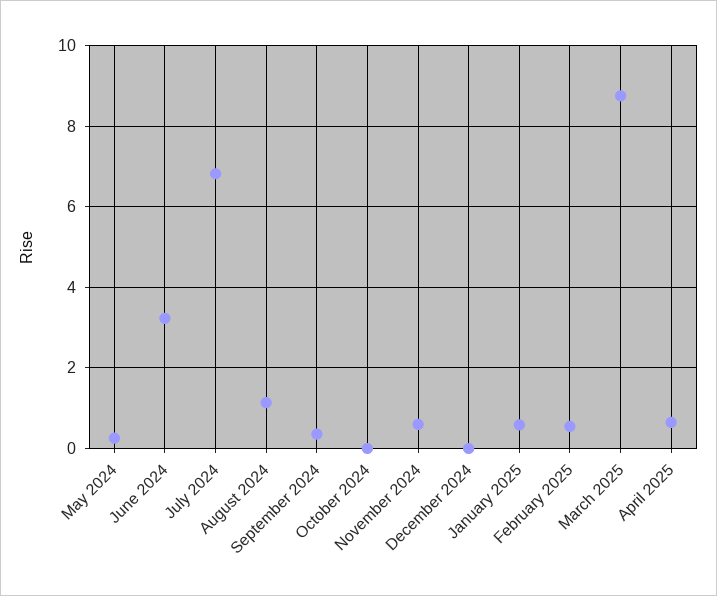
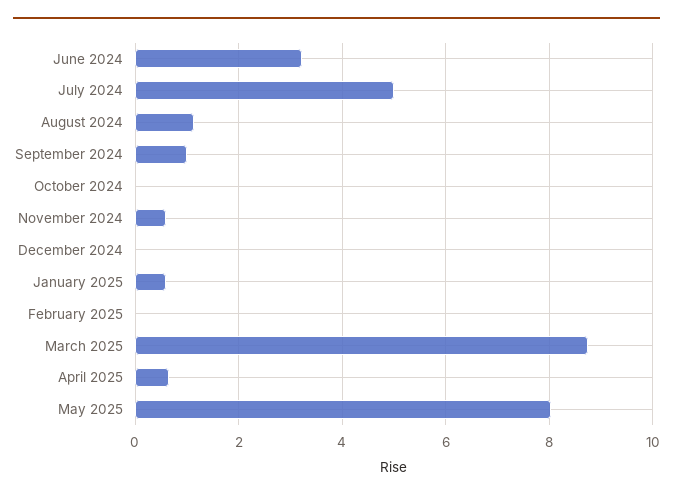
May 2024: 0.2 -> none
July 2024: 6.8 -> 5
September 2024: 0.4 -> 1
February 2025: 0.6 -> 0
May 2025: none -> 8

